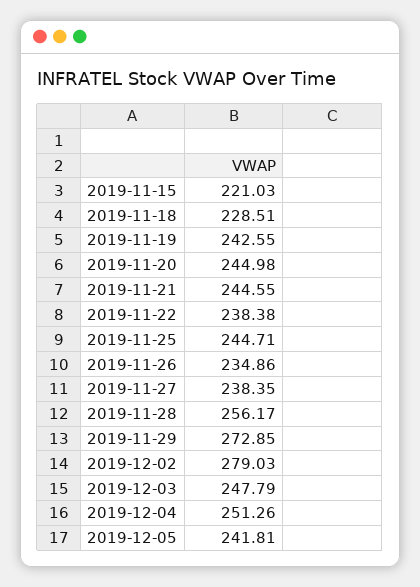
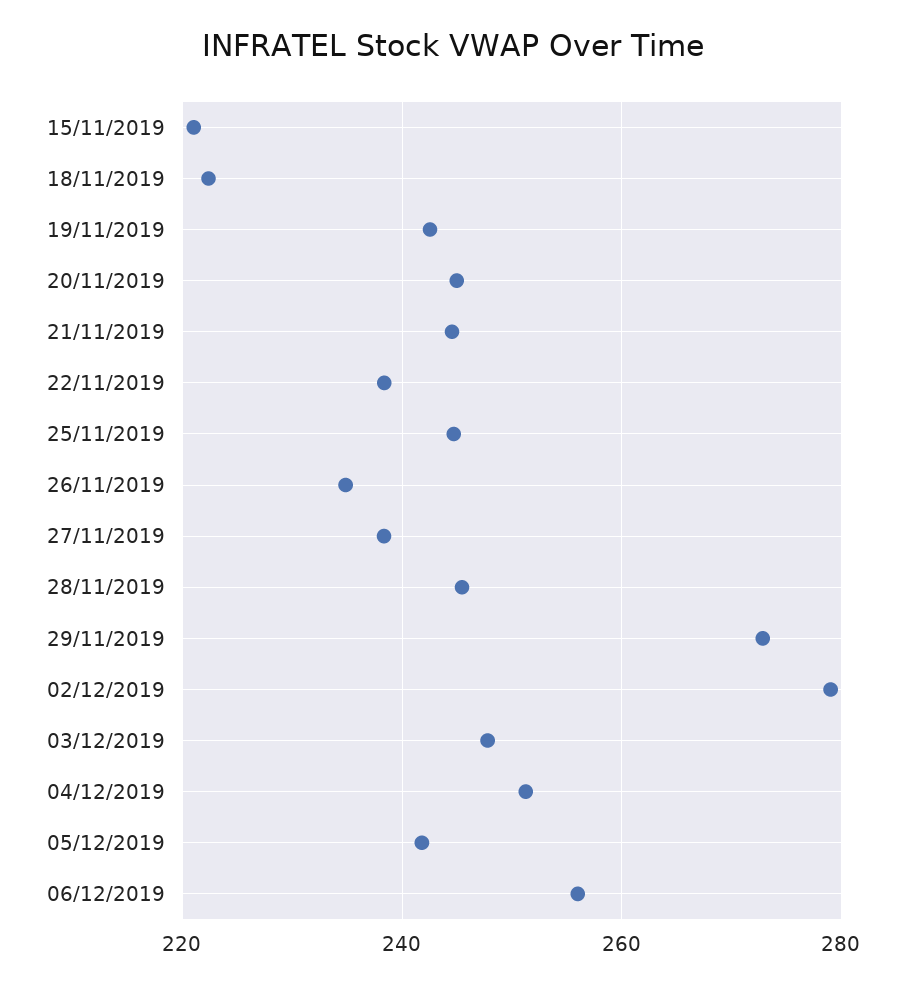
2019-11-18: 228.51 -> 222
2019-11-28: 256.17 -> 246
06/12/2019: none -> 256

